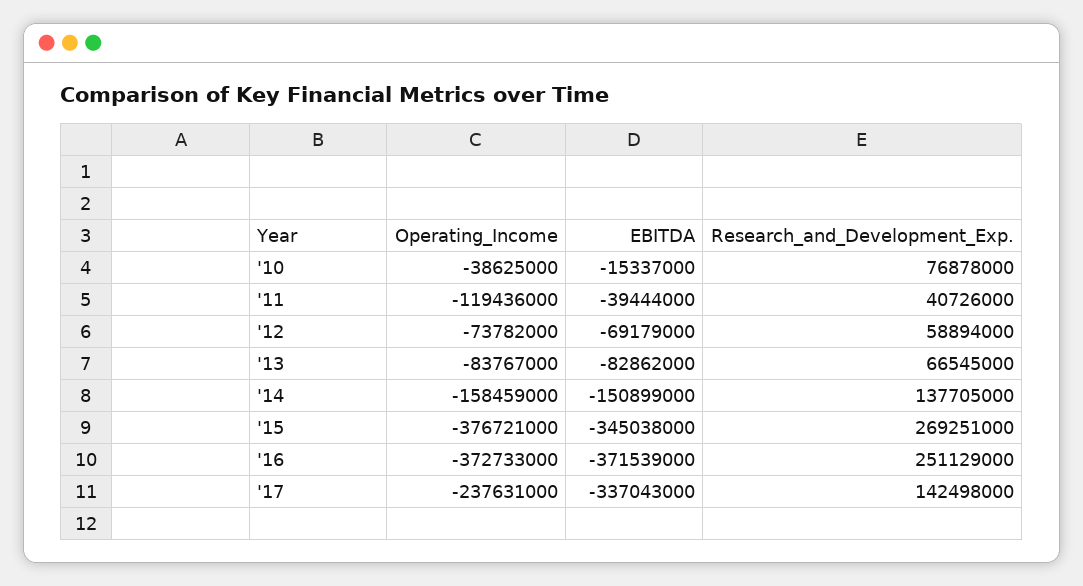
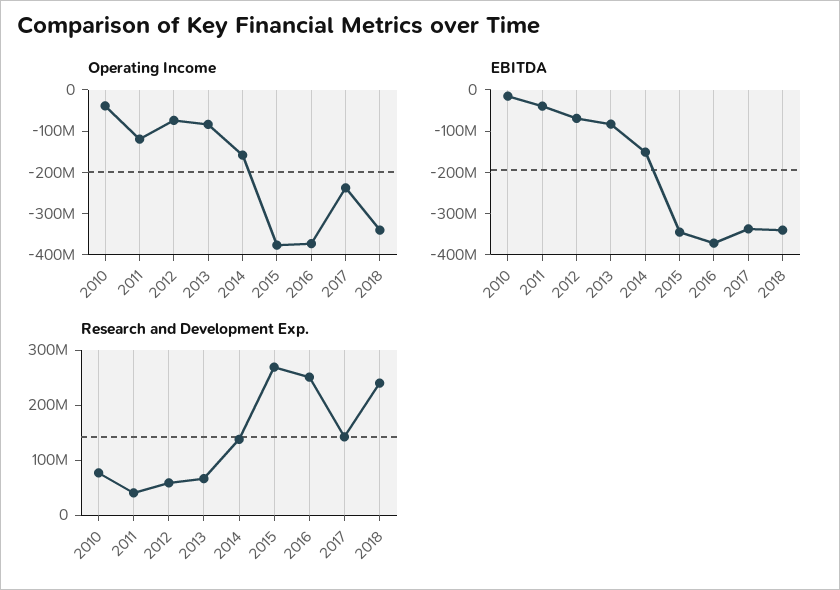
Operating_Income, 2018: none -> -340000000
EBITDA, 2018: none -> -340000000
Research_and_Development_Exp., 2018: none -> 240000000

